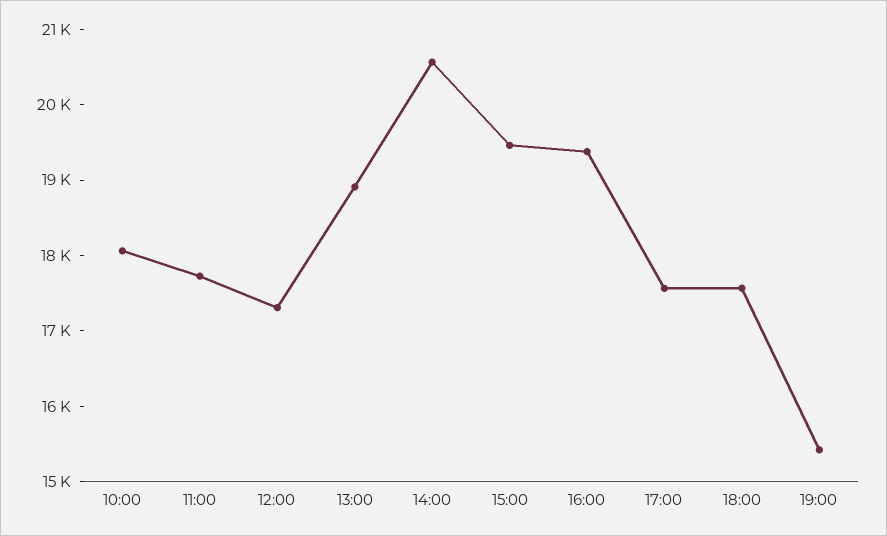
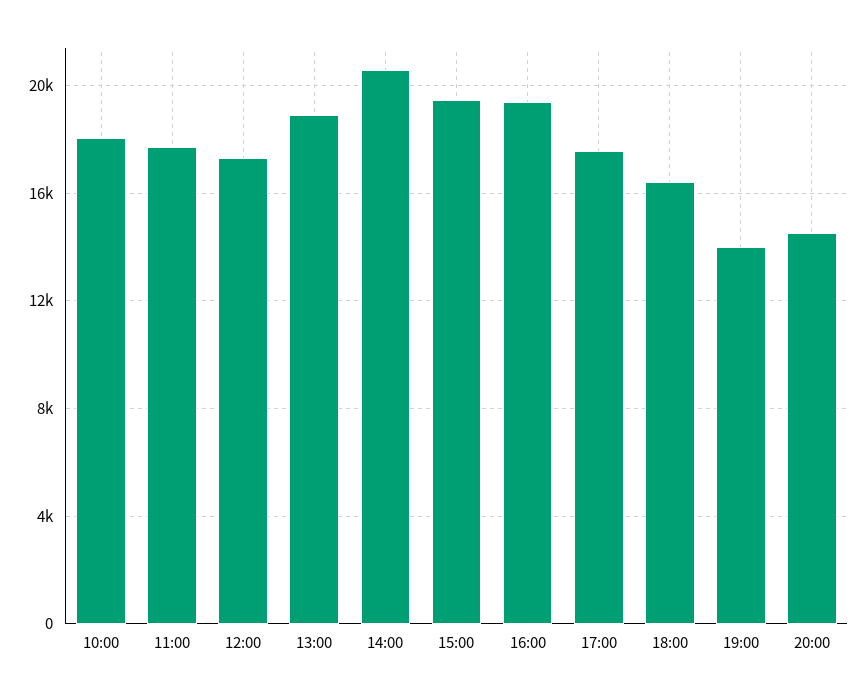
18:00: 17600 -> 16500
19:00: 15400 -> 14000
20:00: none -> 14500

